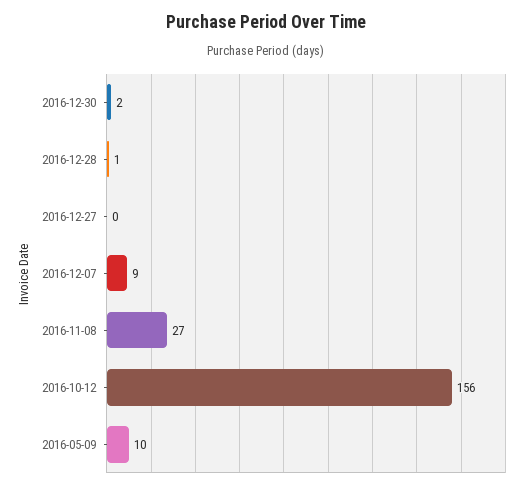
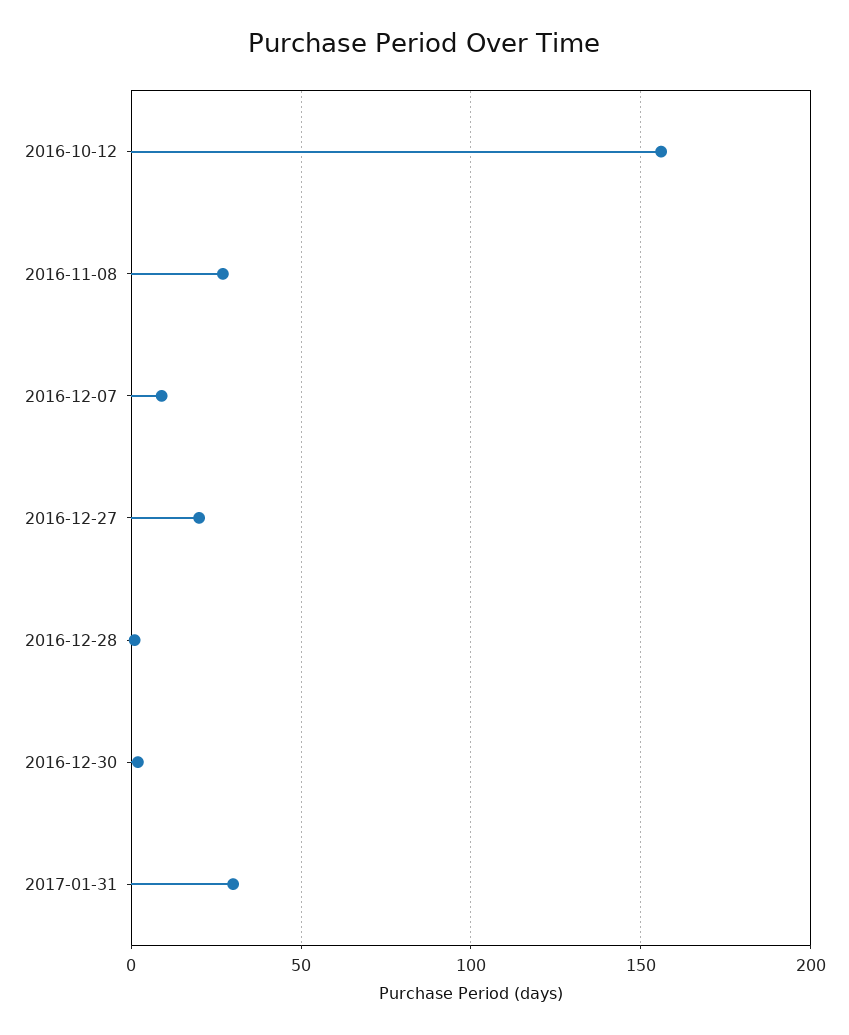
2016-12-27: 0 -> 20
2016-05-09: 10 -> none
2017-01-31: none -> 30

